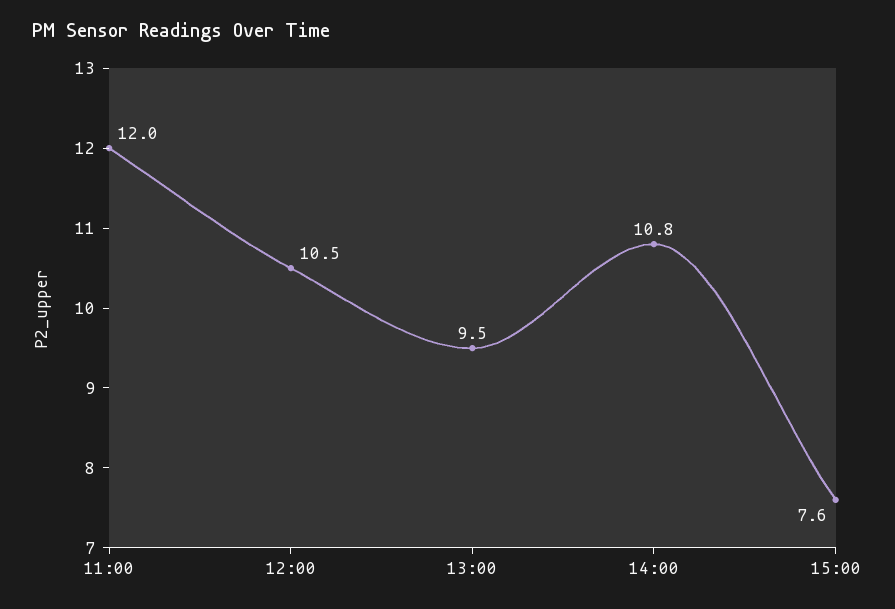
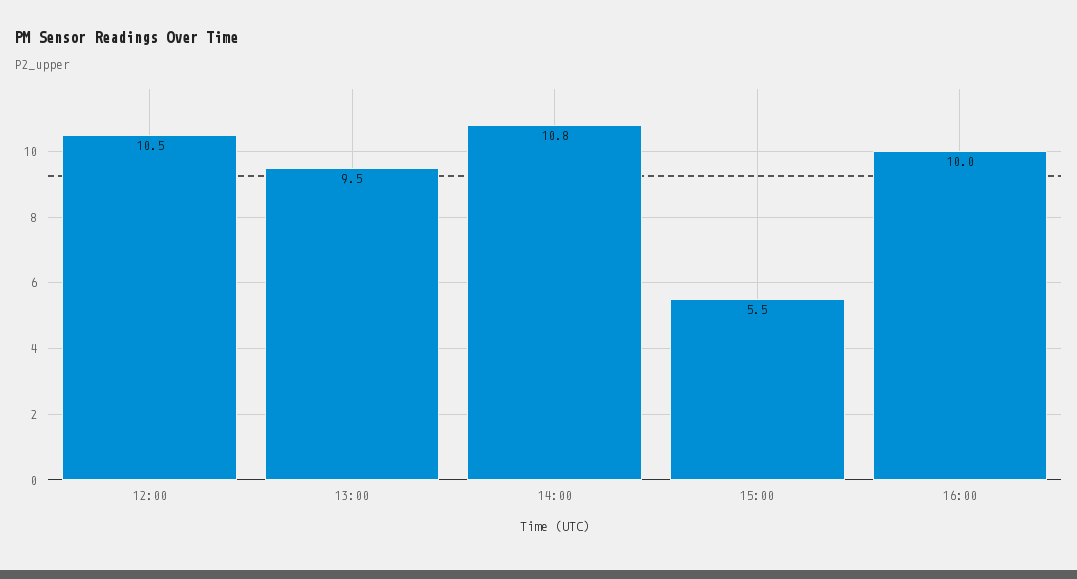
11:00: 12 -> none
15:00: 7.6 -> 5.5
16:00: none -> 10

